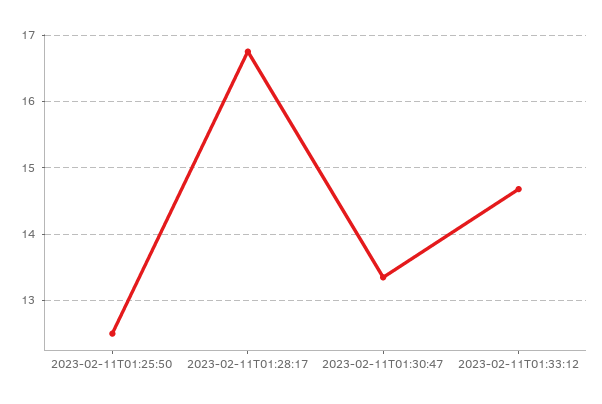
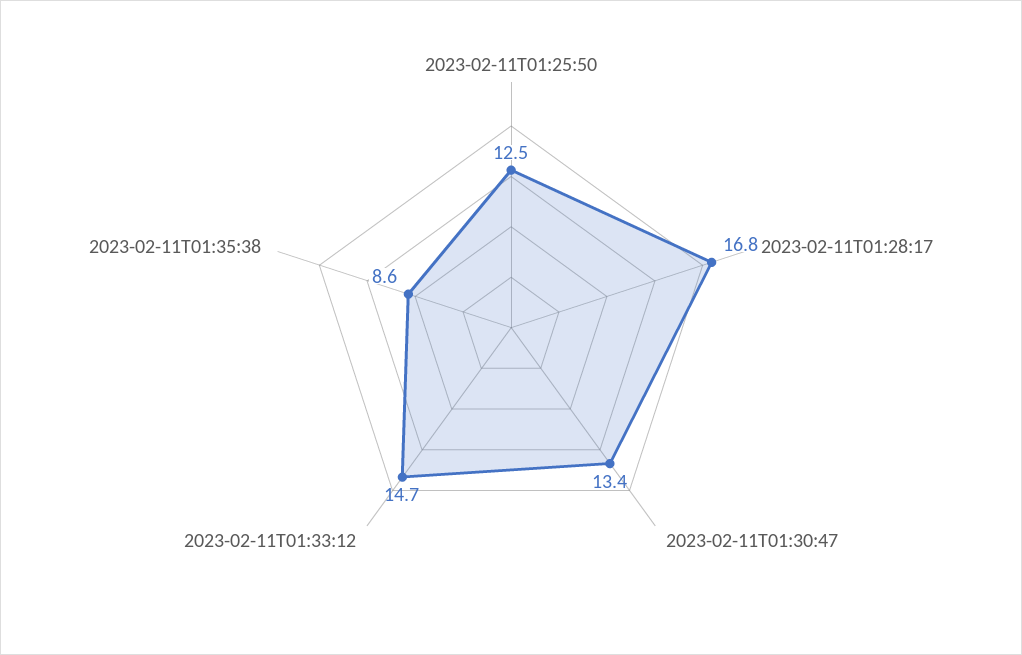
2023-02-11T01:35:38: none -> 8.6

